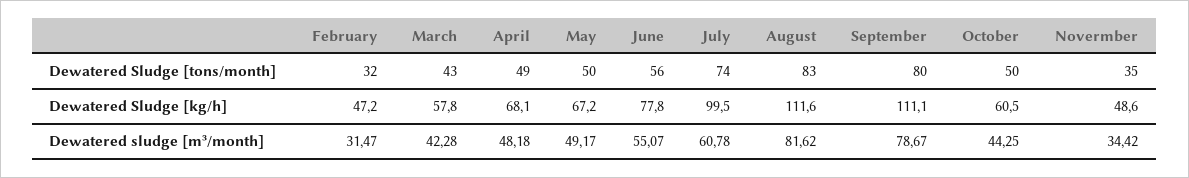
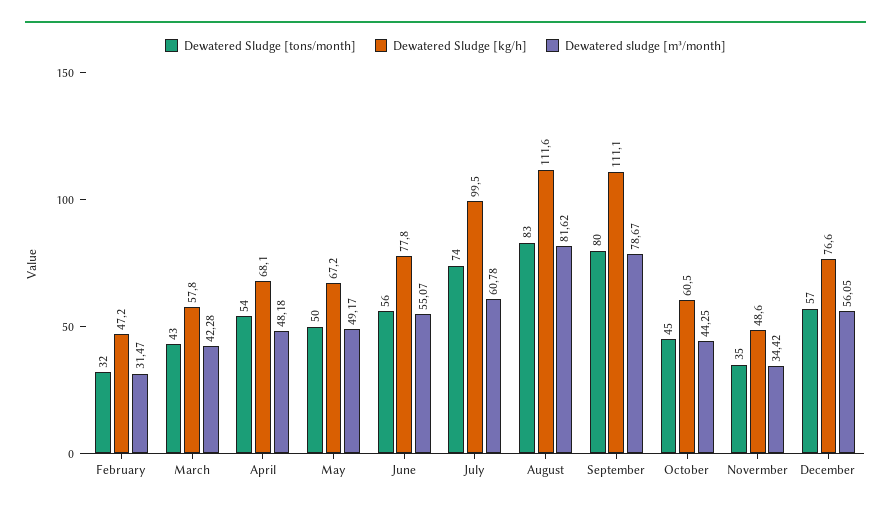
Dewatered Sludge [tons/month], April: 49 -> 54
Dewatered Sludge [tons/month], October: 50 -> 45
Dewatered Sludge [tons/month], December: none -> 57
Dewatered Sludge [kg/h], December: none -> 76.6
Dewatered sludge [m³/month], December: none -> 56.05

